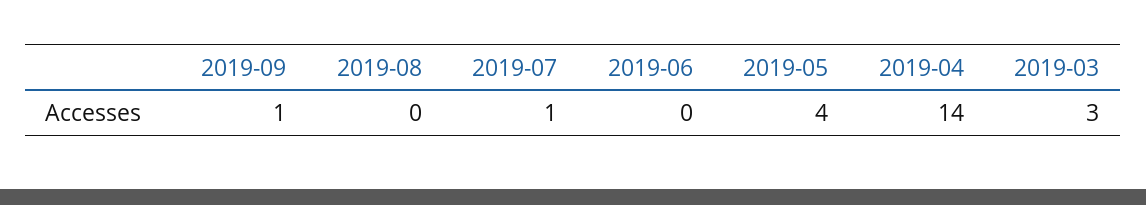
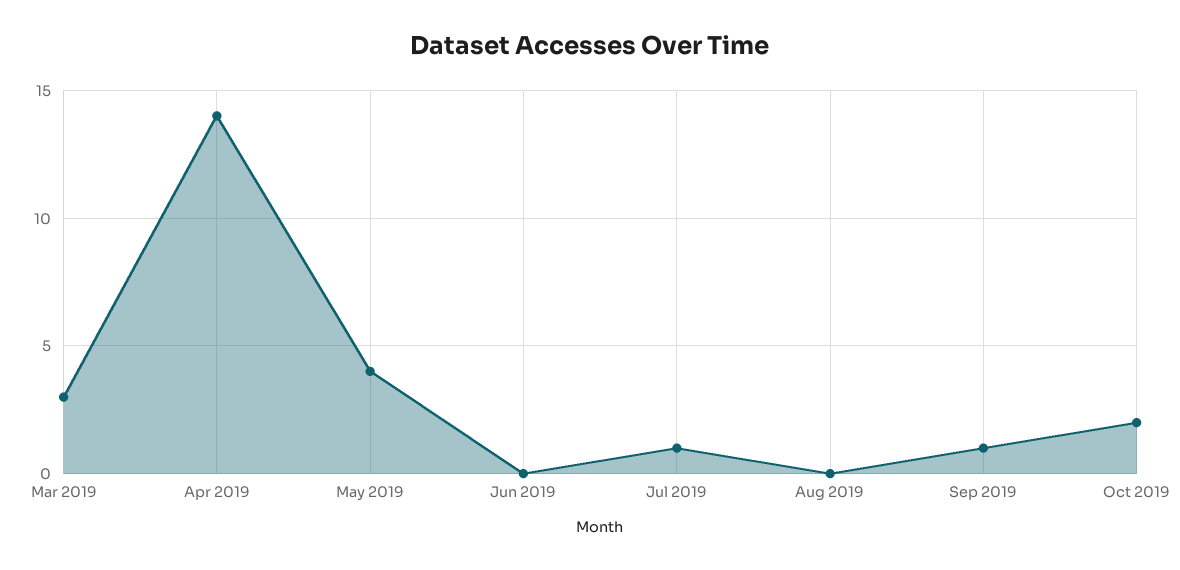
Oct 2019: none -> 2

